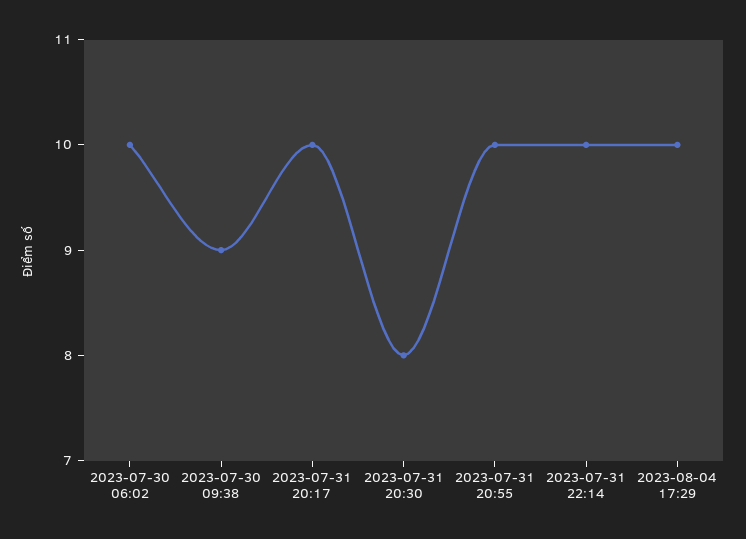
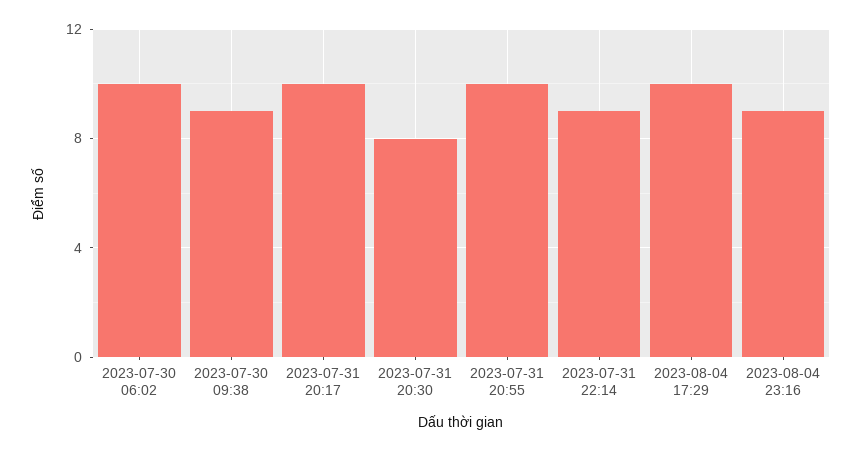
2023-07-31 22:14: 10 -> 9
2023-08-04 23:16: none -> 9

